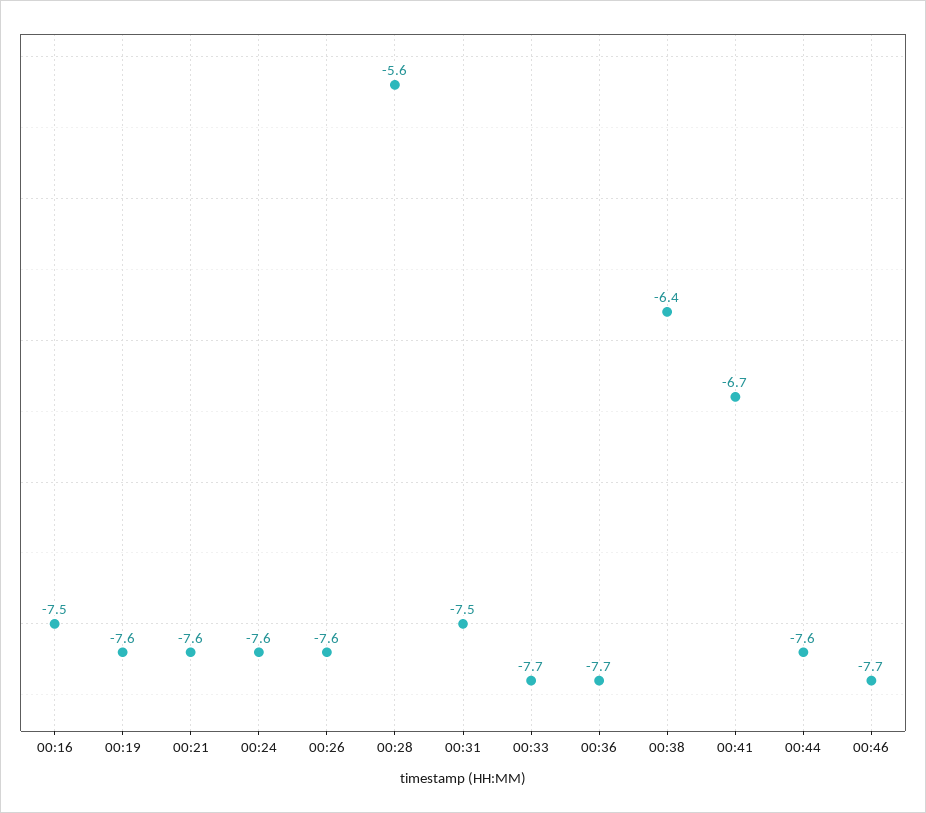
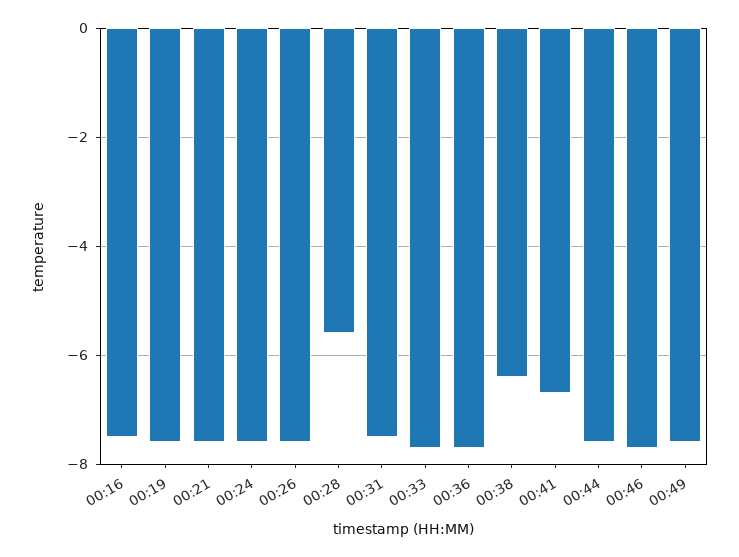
00:49: none -> -7.5

